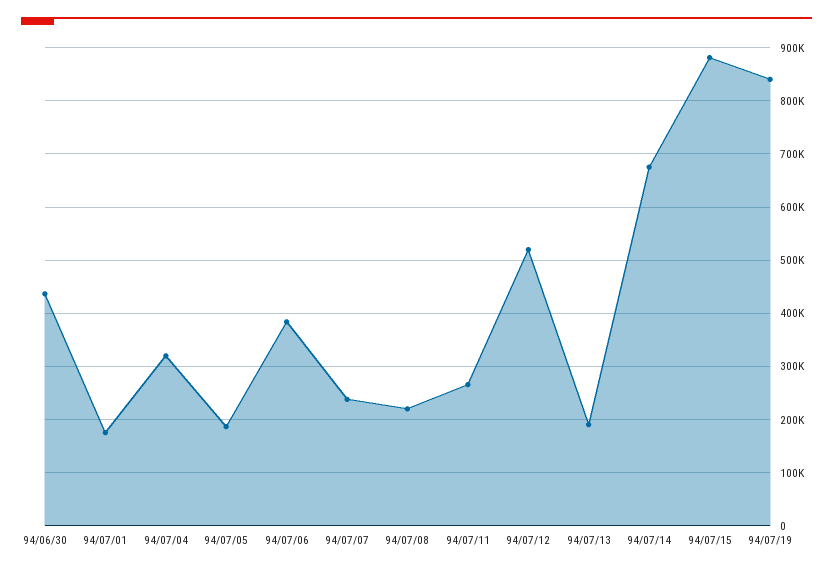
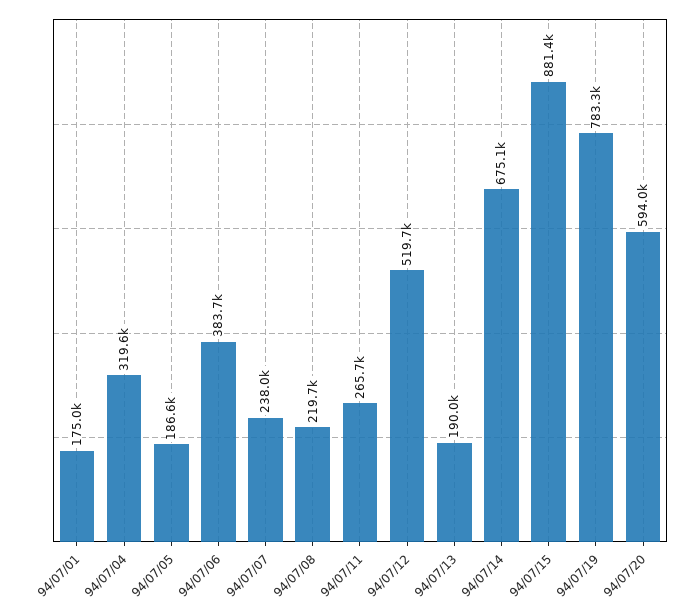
94/06/30: 440000 -> none
94/07/19: 840000 -> 783300
94/07/20: none -> 594000

